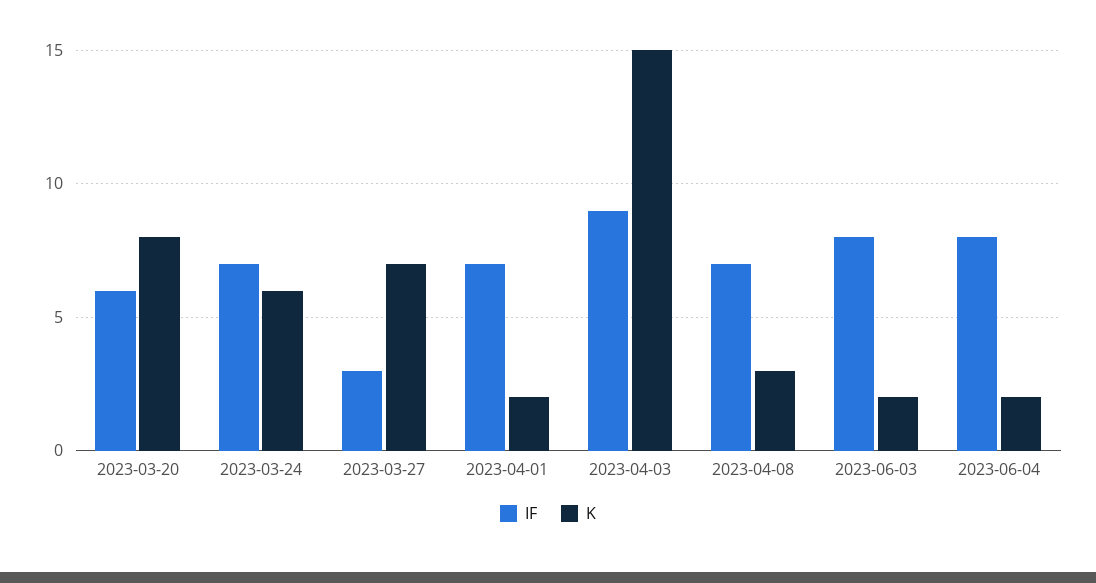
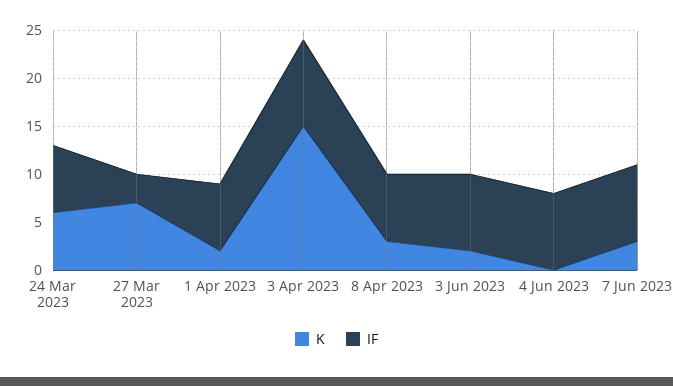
IF, 2023-03-20: 6 -> none
K, 2023-03-20: 8 -> none
K, 2023-06-04: 2 -> 0
K, 7 Jun 2023: none -> 3
IF, 7 Jun 2023: none -> 8

